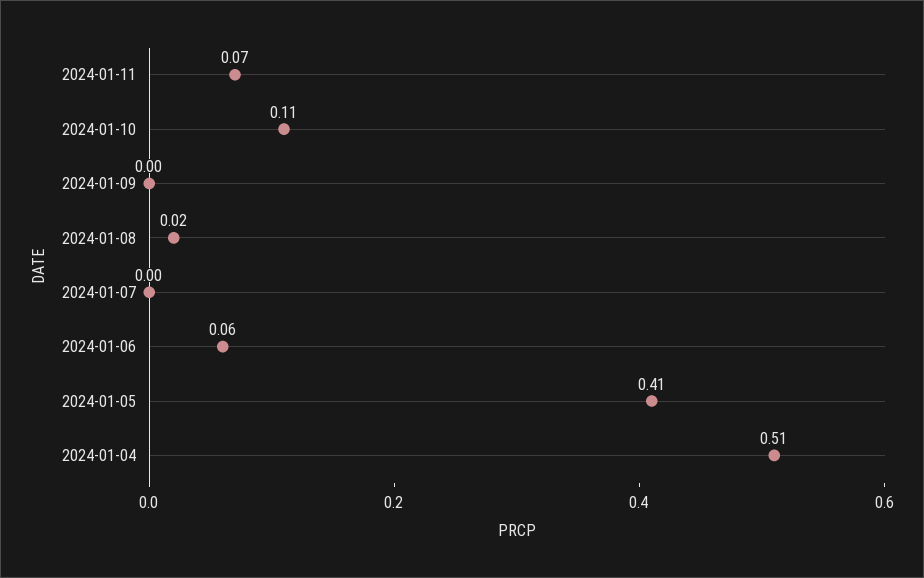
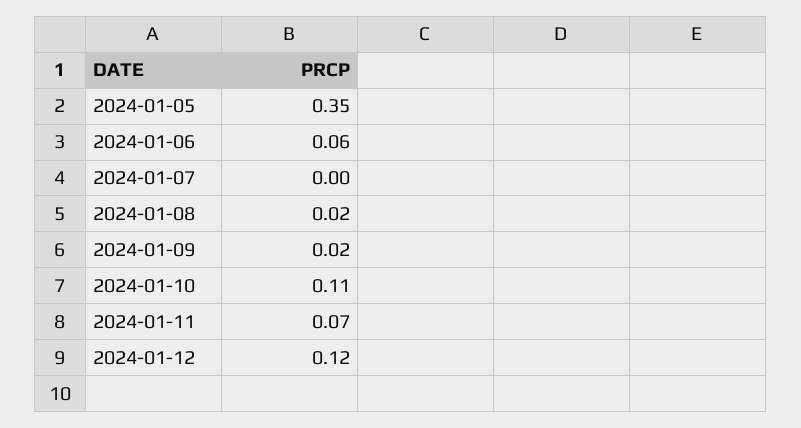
2024-01-09: 0 -> 0.02
2024-01-05: 0.41 -> 0.35
2024-01-04: 0.51 -> none
2024-01-12: none -> 0.12

